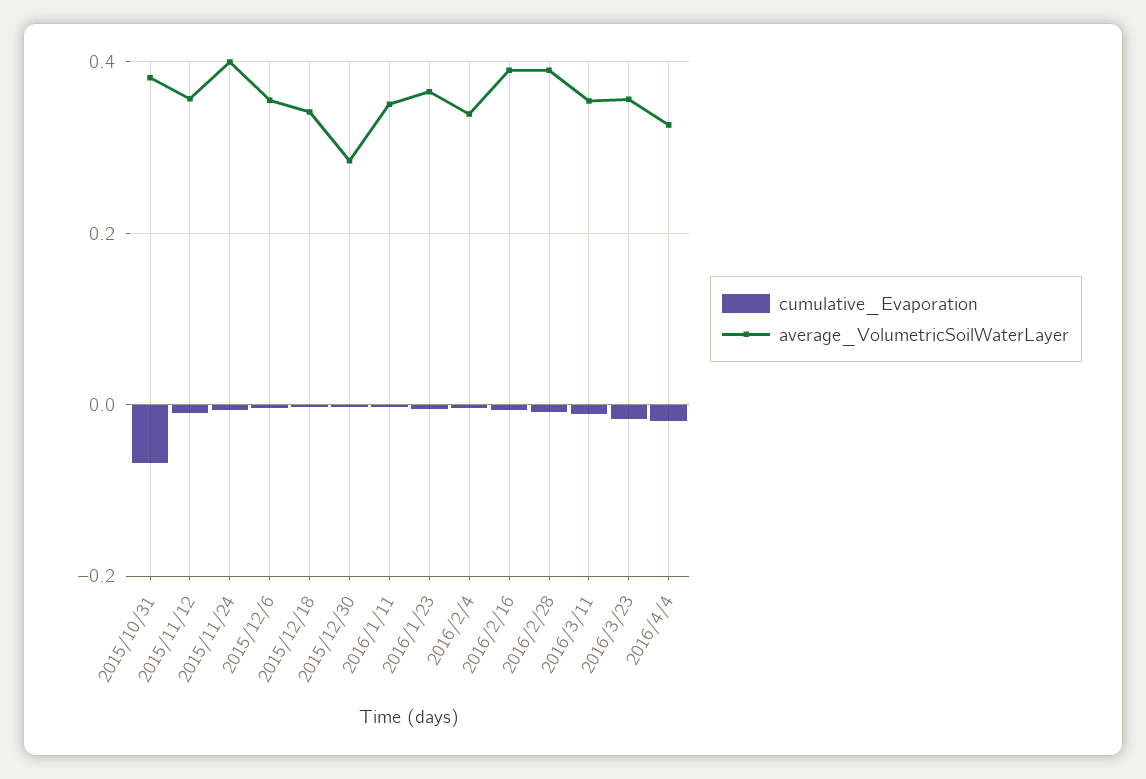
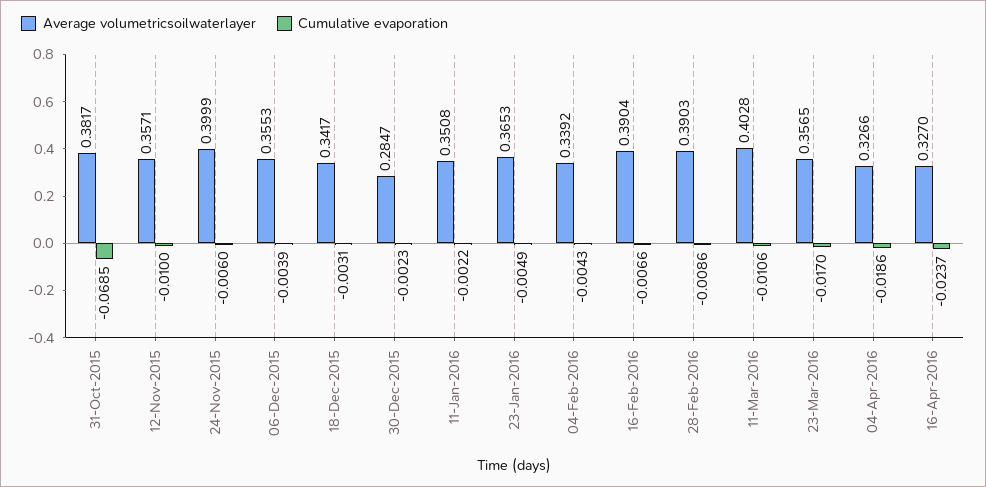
average_VolumetricSoilWaterLayer, 2016/3/11: 0.36 -> 0.4028
average_VolumetricSoilWaterLayer, 16-Apr-2016: none -> 0.327
cumulative_Evaporation, 16-Apr-2016: none -> -0.0237

